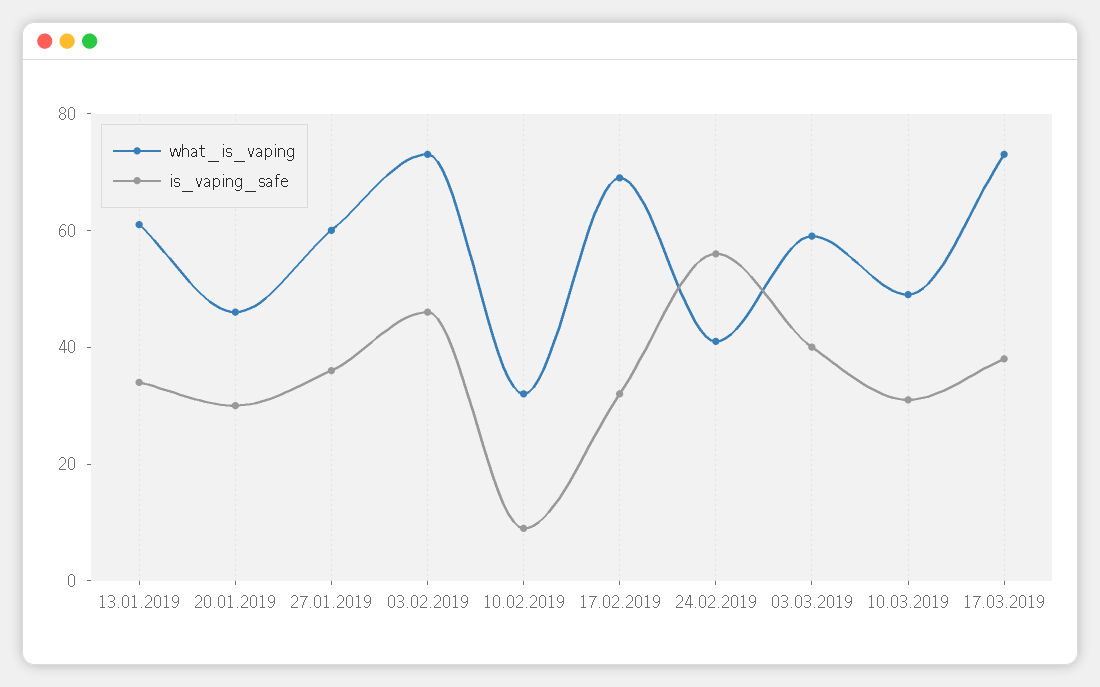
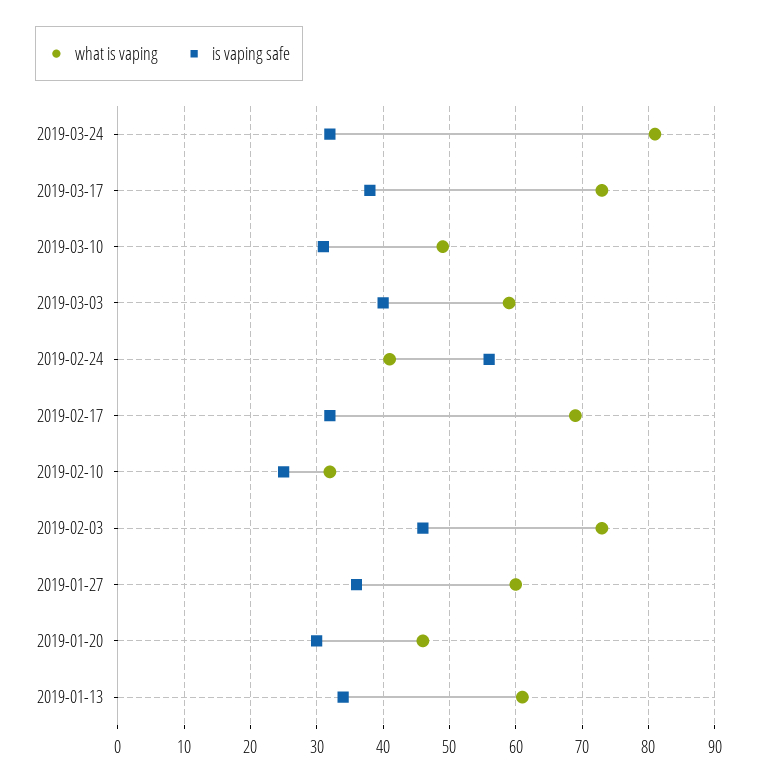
is_vaping_safe, 10.02.2019: 10 -> 25
what_is_vaping, 2019-03-24: none -> 81
is_vaping_safe, 2019-03-24: none -> 32

